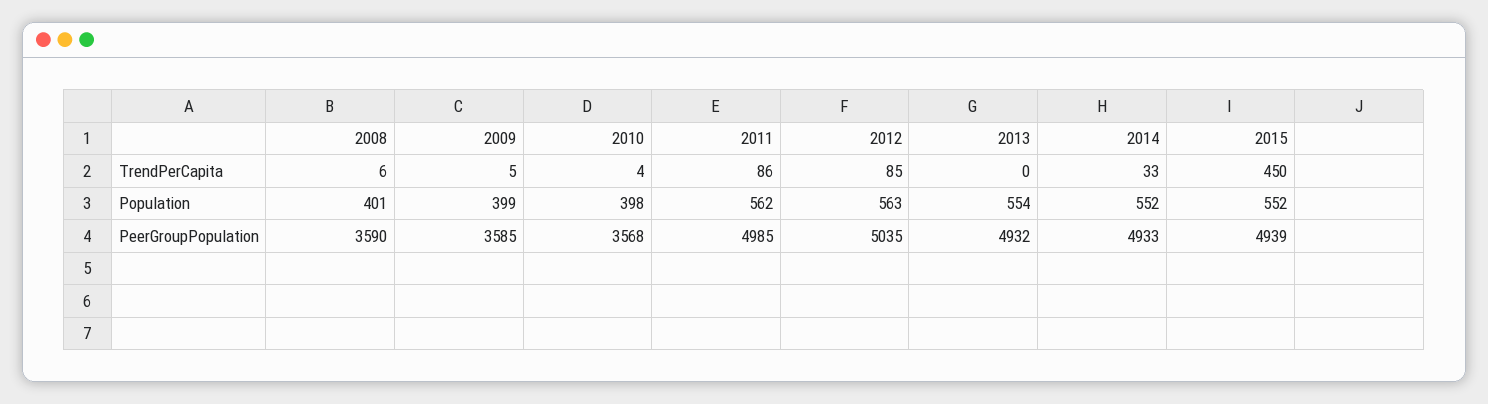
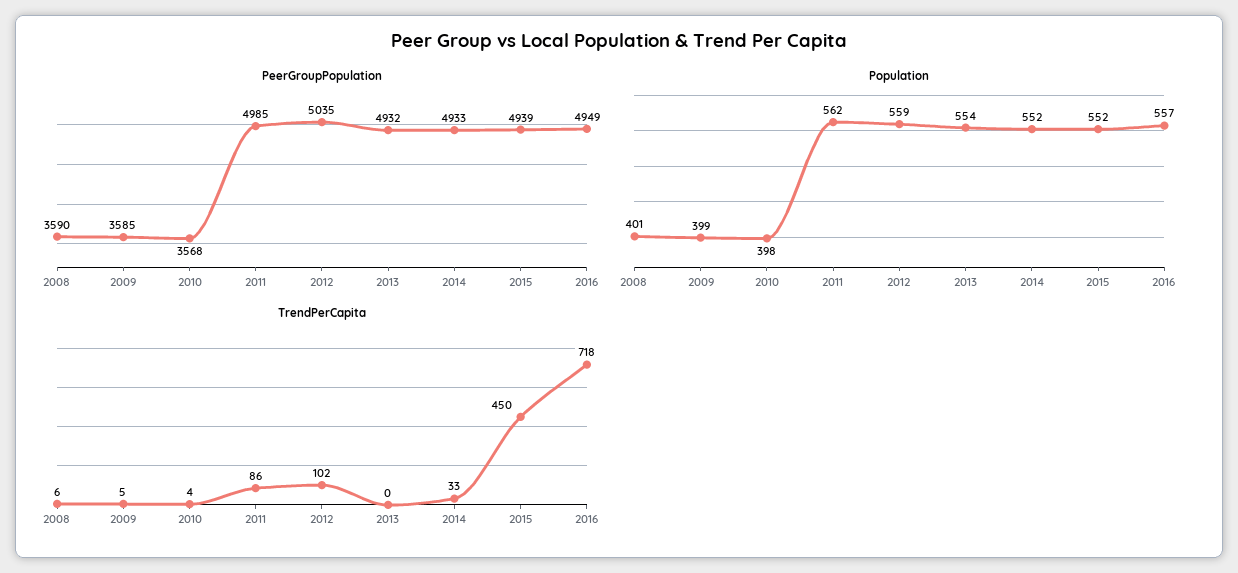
TrendPerCapita, 2012: 85 -> 102
Population, 2012: 563 -> 559
PeerGroupPopulation, 2016: none -> 4949
Population, 2016: none -> 557
TrendPerCapita, 2016: none -> 718

